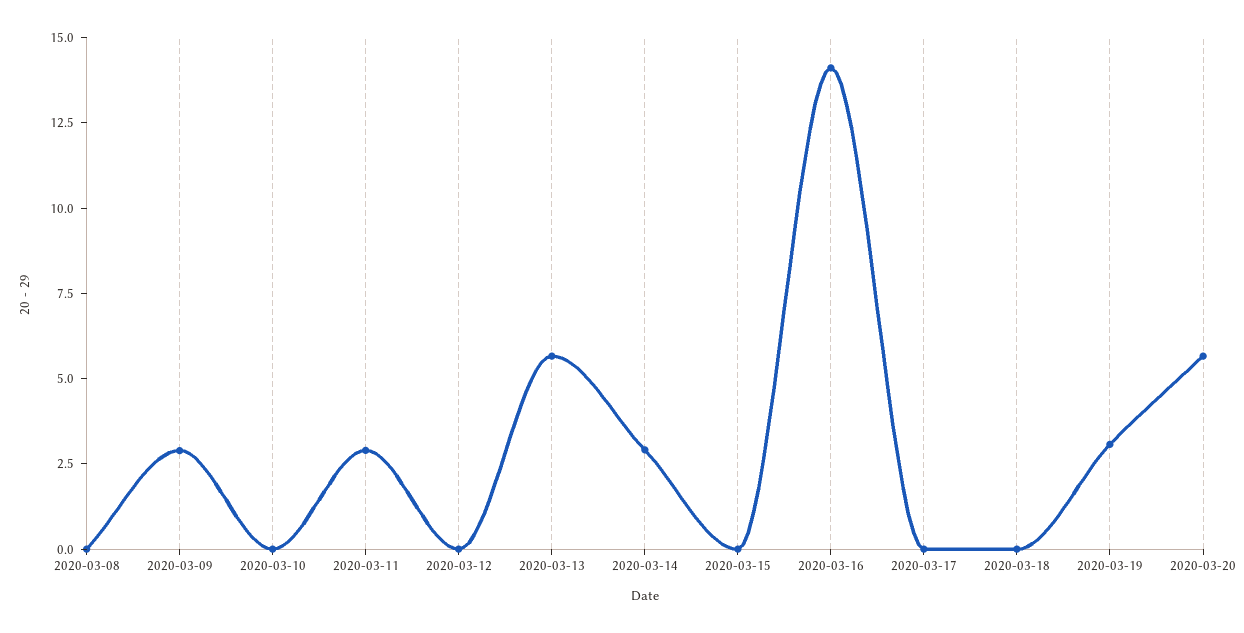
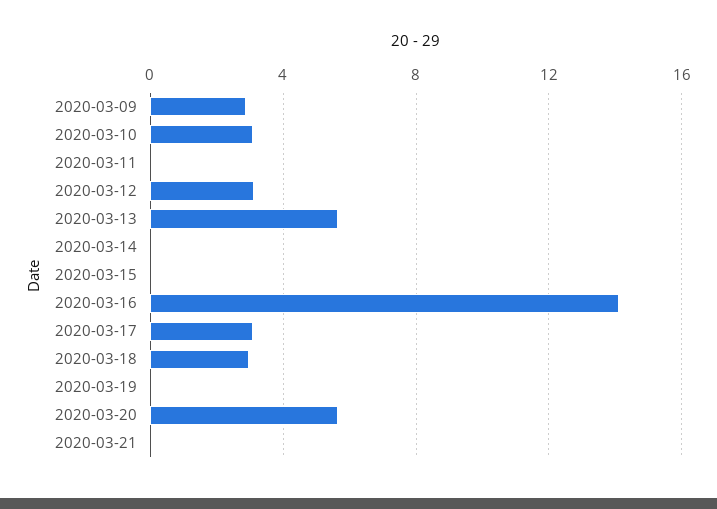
2020-03-08: 0 -> none
2020-03-10: 0 -> 3
2020-03-11: 3 -> 0
2020-03-12: 0 -> 3
2020-03-14: 3 -> 0
2020-03-17: 0 -> 3
2020-03-18: 0 -> 3
2020-03-19: 3 -> 0
2020-03-21: none -> 0

